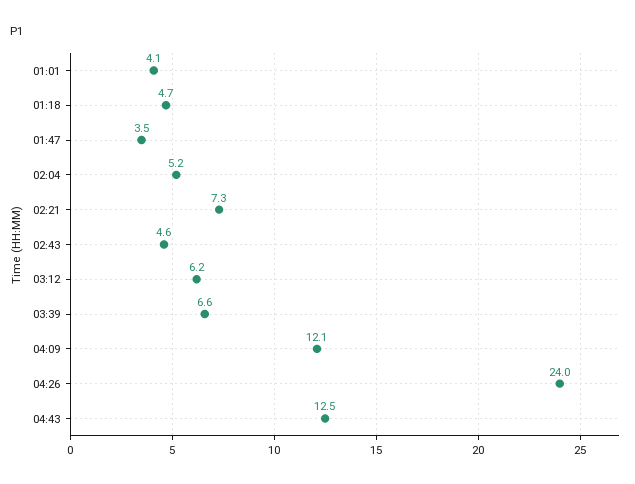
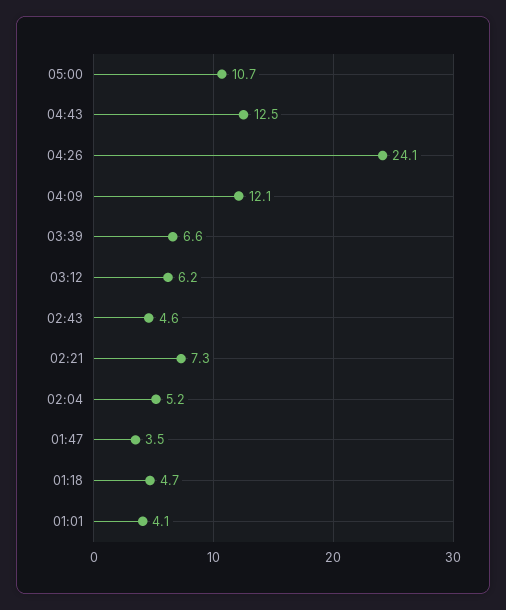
04:26: 24 -> 24.1
05:00: none -> 10.7

